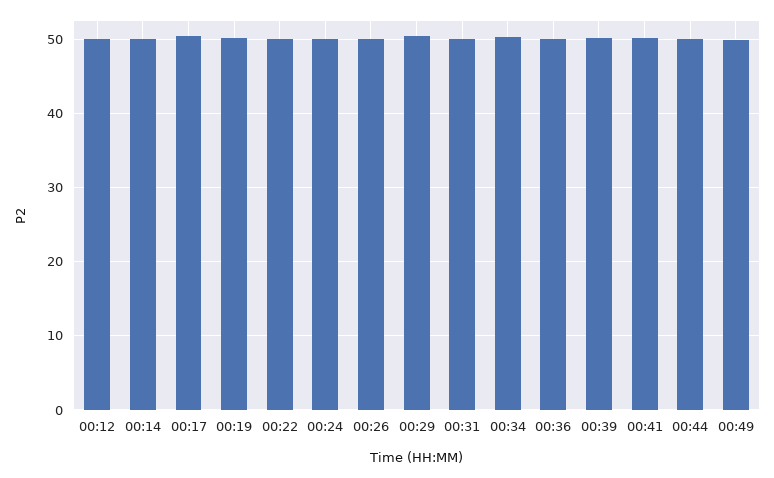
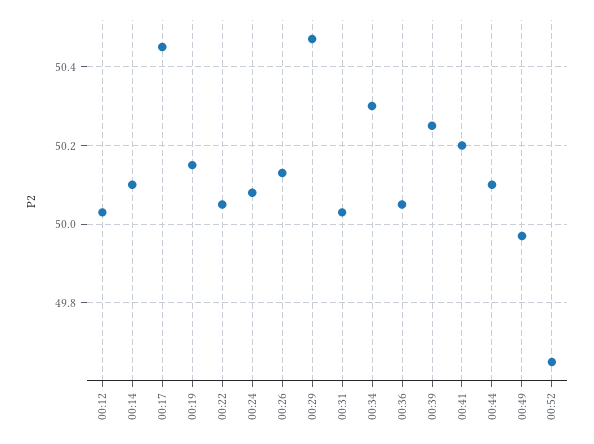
00:52: none -> 49.65

